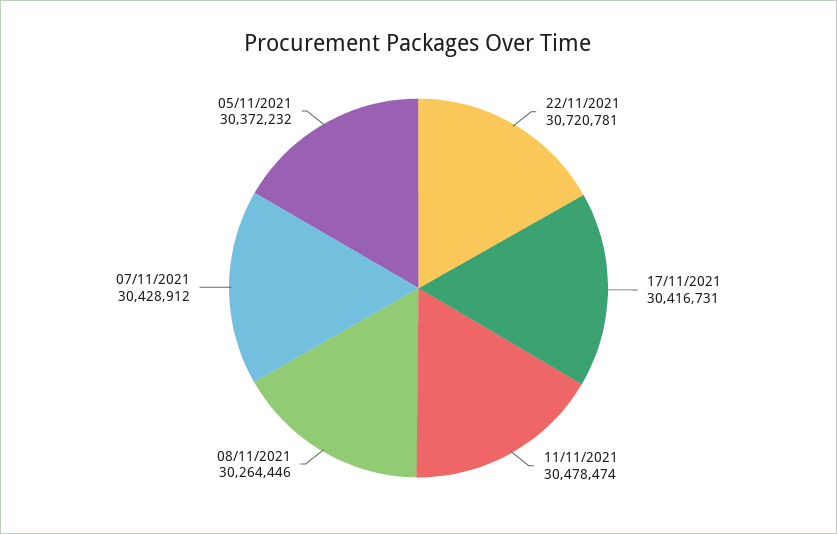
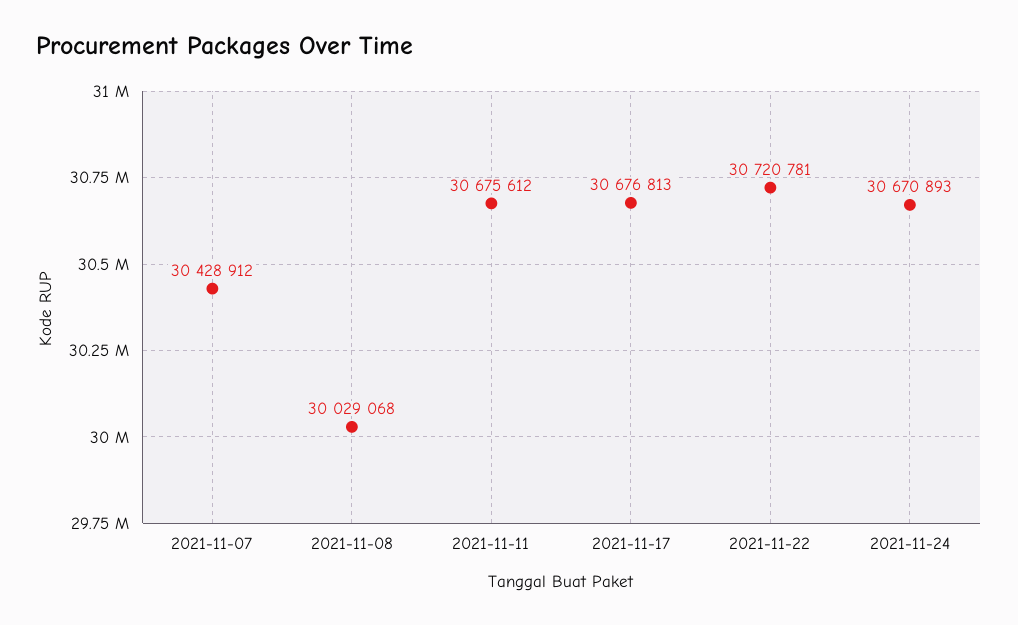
17/11/2021: 30416731 -> 30676813
11/11/2021: 30478474 -> 30675612
08/11/2021: 30264446 -> 30029068
05/11/2021: 30372232 -> none
2021-11-24: none -> 30670893

